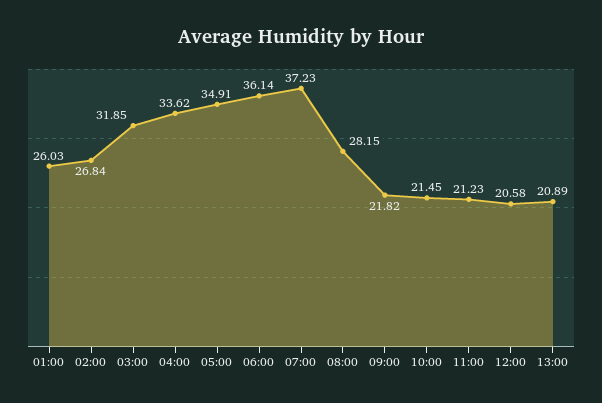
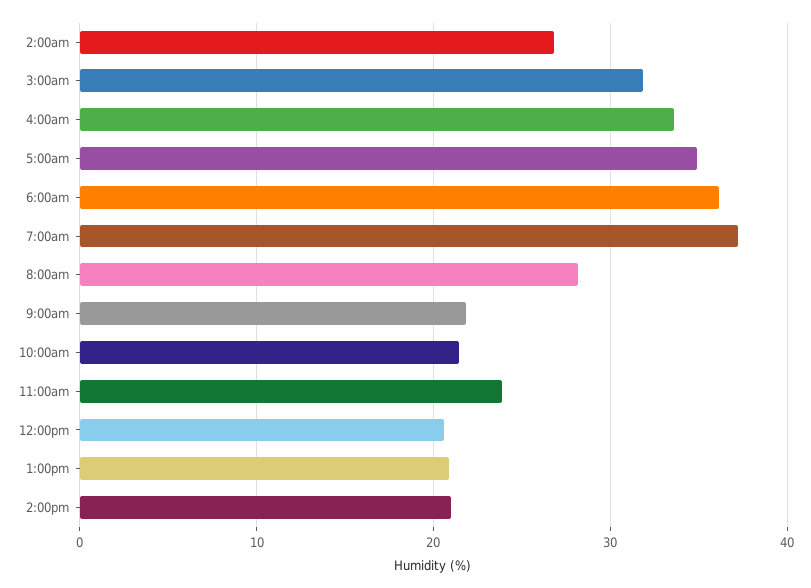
01:00: 26.03 -> none
11:00: 21.23 -> 24
2:00pm: none -> 21

